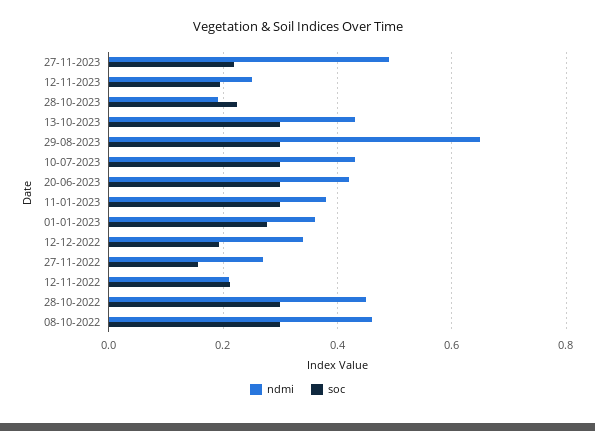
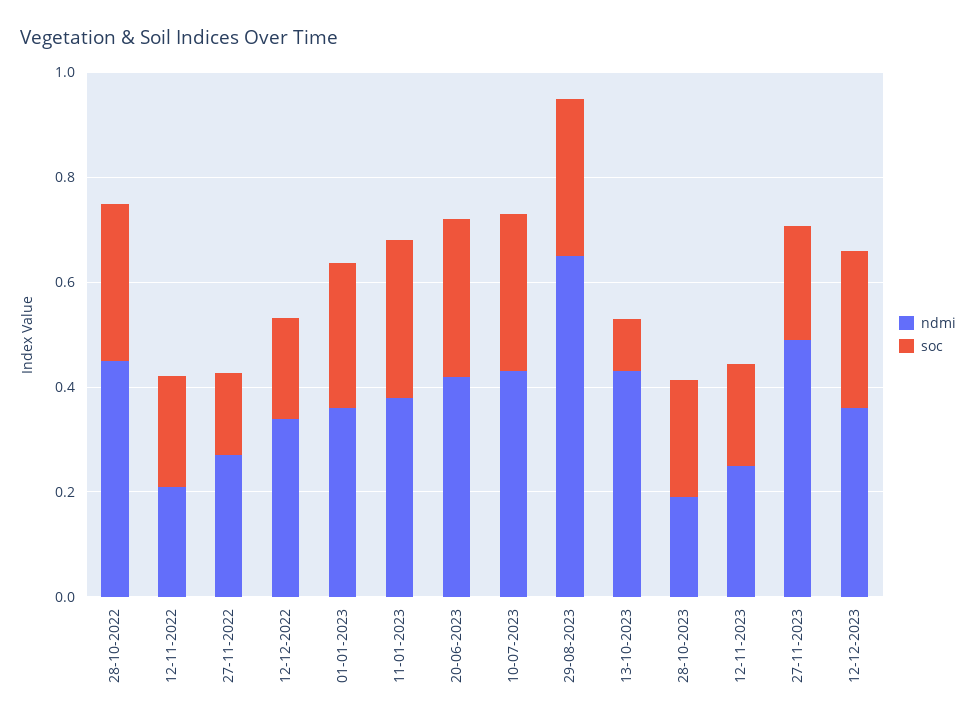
soc, 13-10-2023: 0.3 -> 0.1
ndmi, 08-10-2022: 0.46 -> none
soc, 08-10-2022: 0.3 -> none
ndmi, 12-12-2023: none -> 0.35
soc, 12-12-2023: none -> 0.3

